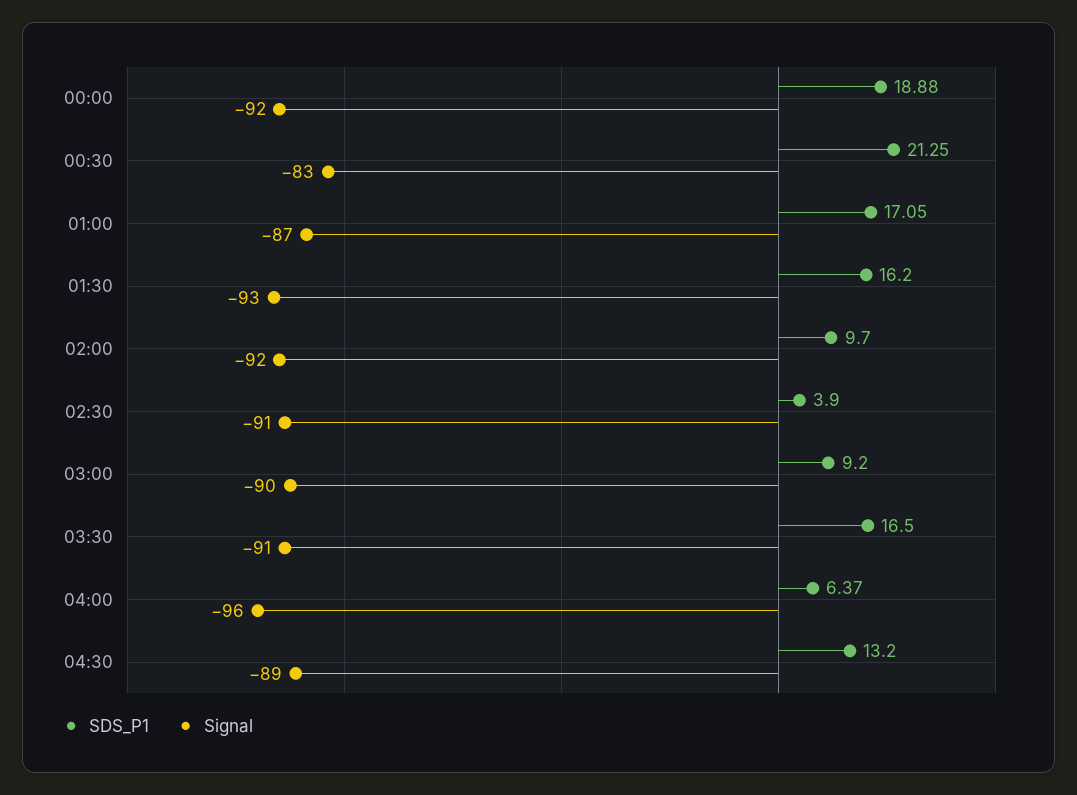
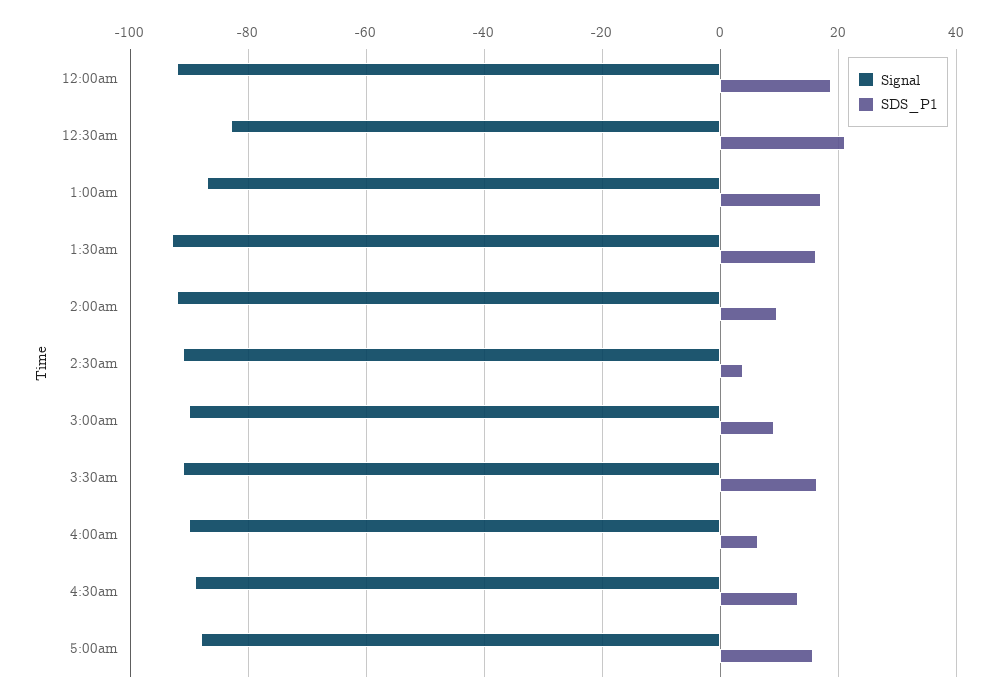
Signal, 04:00: -96 -> -90
Signal, 5:00am: none -> -88
SDS_P1, 5:00am: none -> 16

